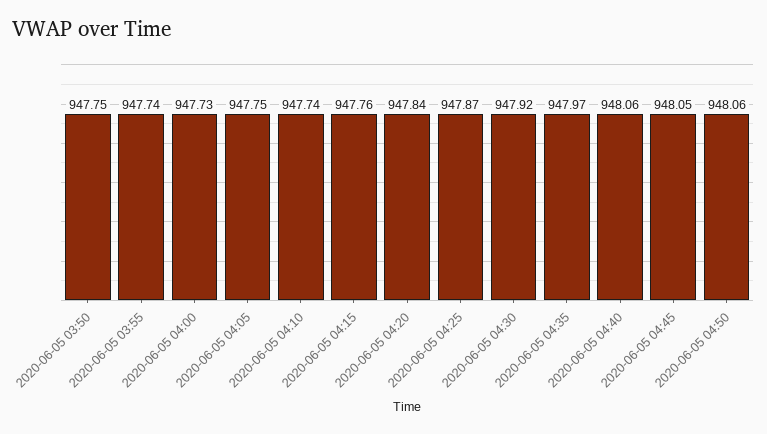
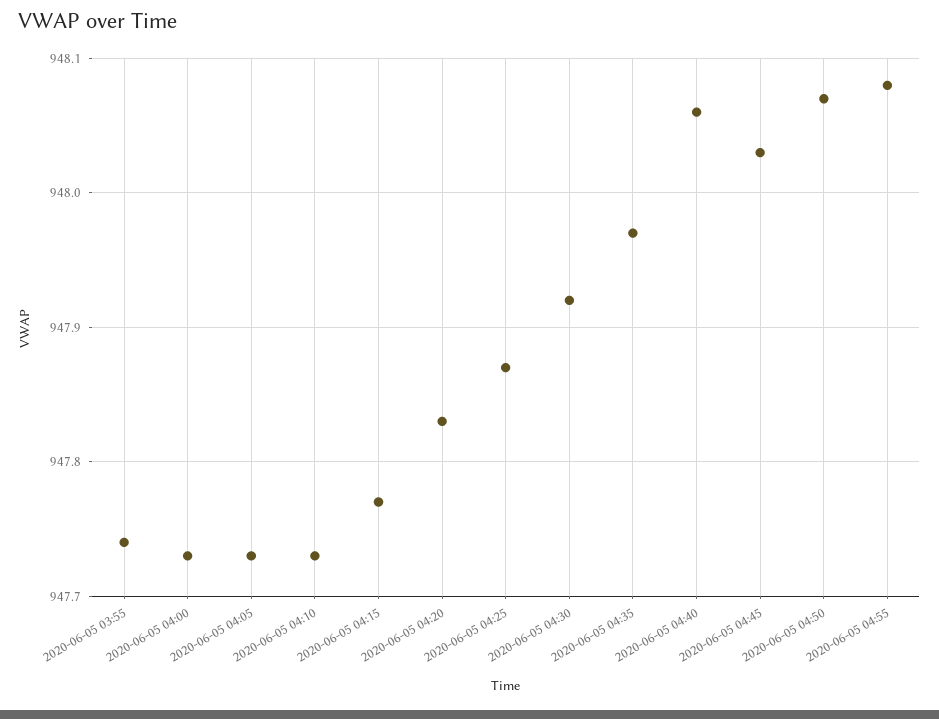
2020-06-05 03:50: 947.75 -> none
2020-06-05 04:05: 947.75 -> 947.73
2020-06-05 04:10: 947.74 -> 947.73
2020-06-05 04:15: 947.76 -> 947.77
2020-06-05 04:20: 947.84 -> 947.83
2020-06-05 04:45: 948.05 -> 948.03
2020-06-05 04:50: 948.06 -> 948.07
2020-06-05 04:55: none -> 948.08

